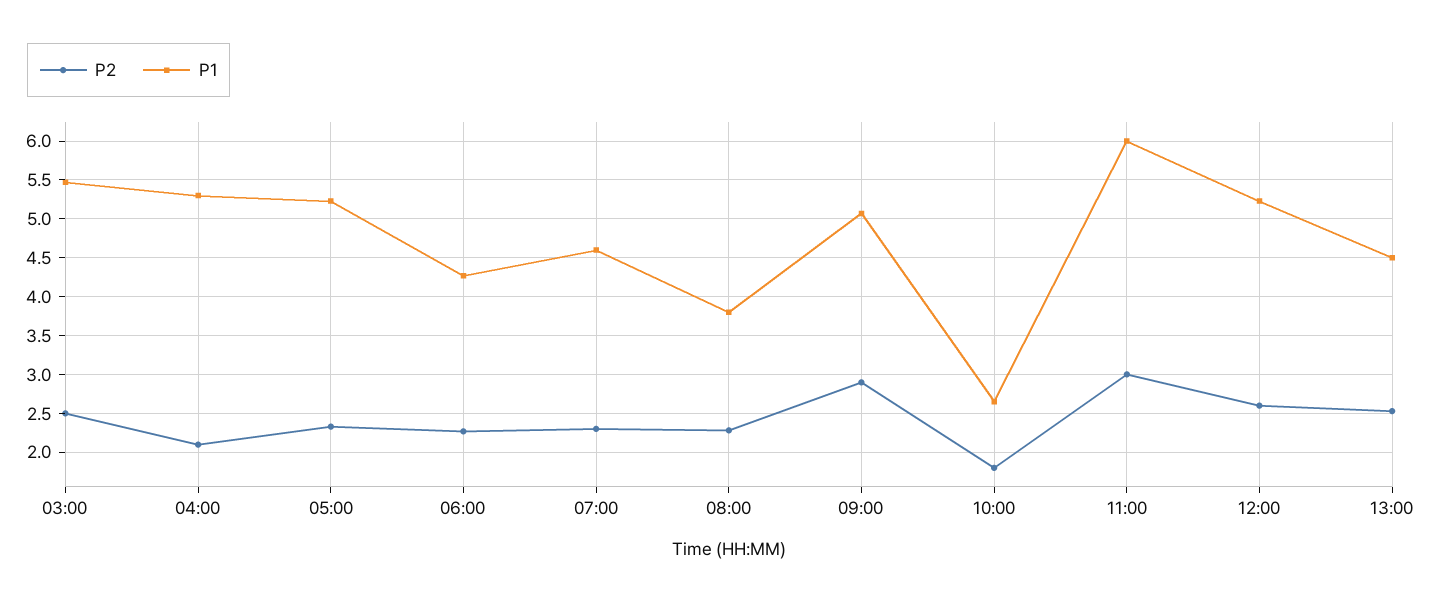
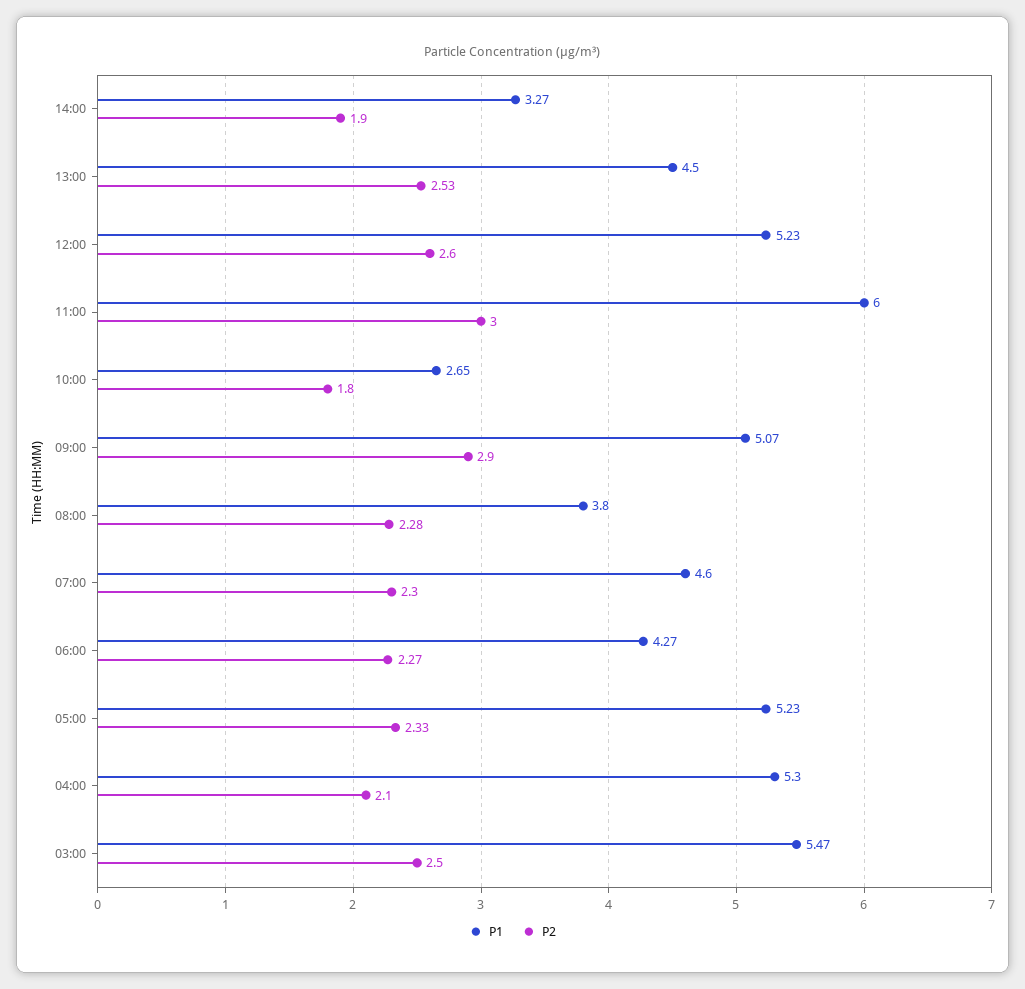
P1, 14:00: none -> 3.27
P2, 14:00: none -> 1.9

